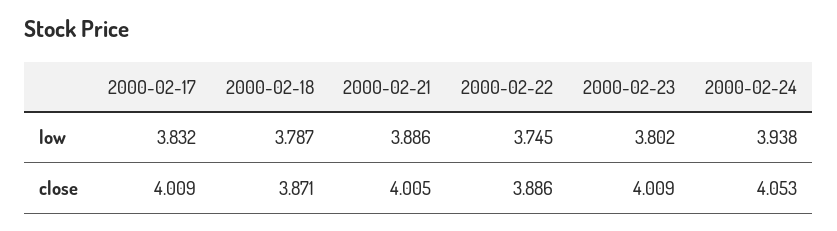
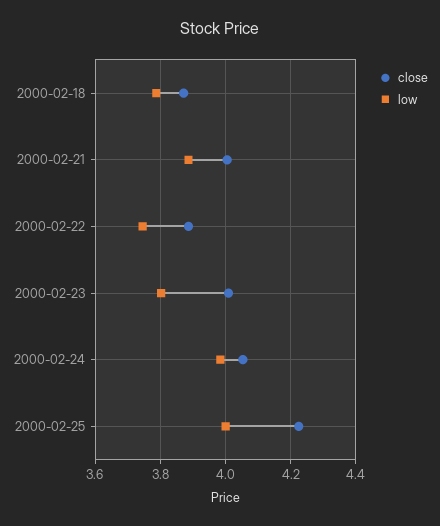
low, 2000-02-17: 3.832 -> none
low, 2000-02-24: 3.938 -> 3.98
close, 2000-02-17: 4.009 -> none
close, 2000-02-25: none -> 4.22
low, 2000-02-25: none -> 4

